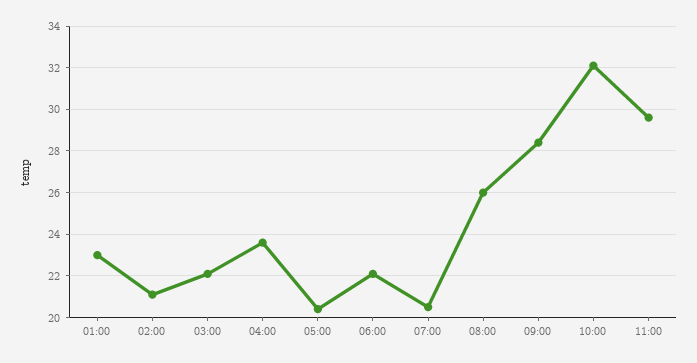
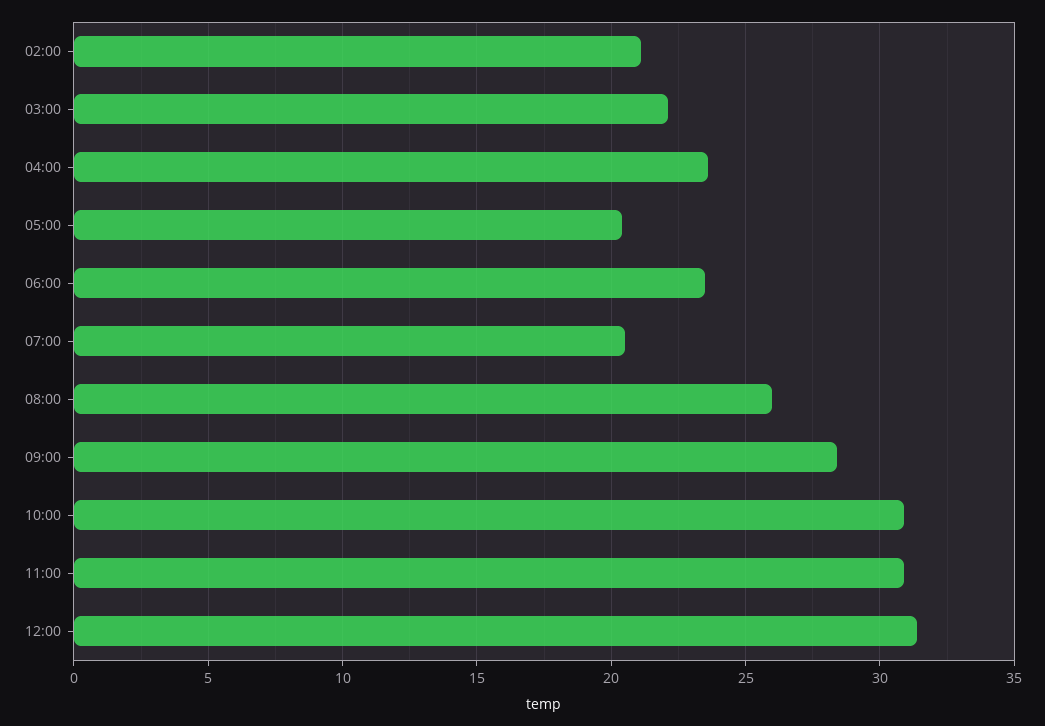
01:00: 23 -> none
06:00: 22 -> 23.5
10:00: 32 -> 31
11:00: 29.5 -> 31
12:00: none -> 31.5

